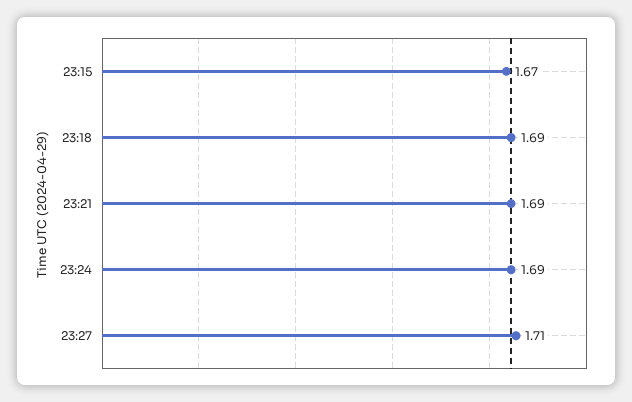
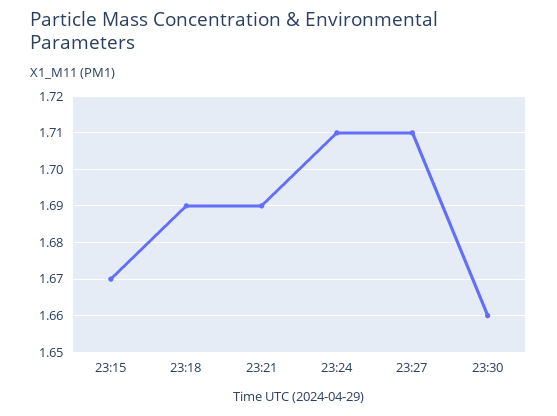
23:24: 1.69 -> 1.71
23:30: none -> 1.66

